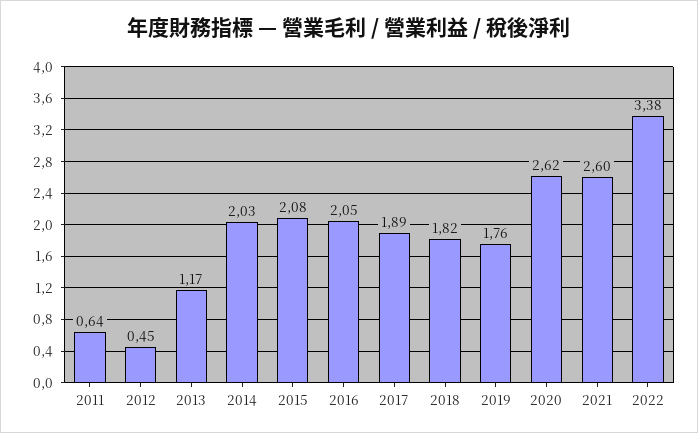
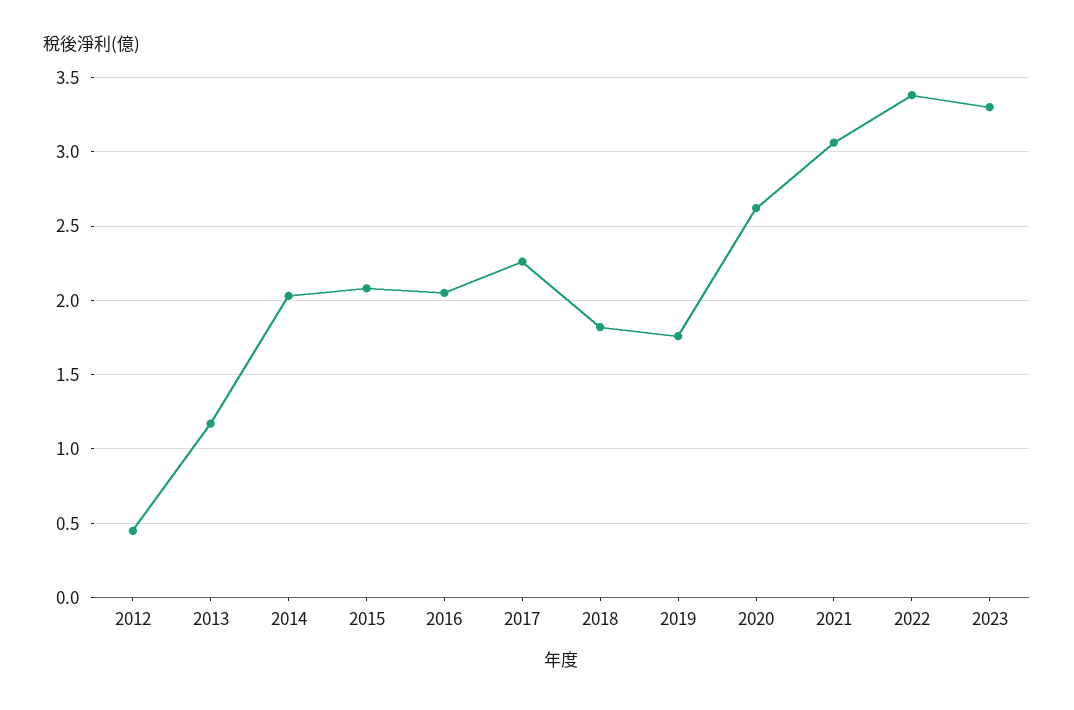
2011: 0.64 -> none
2017: 1.89 -> 2.25
2021: 2.6 -> 3.05
2023: none -> 3.3

